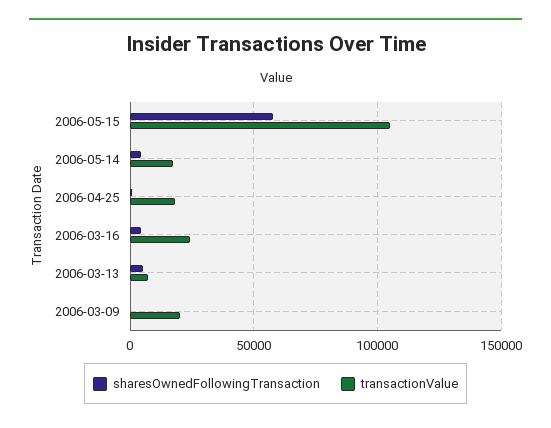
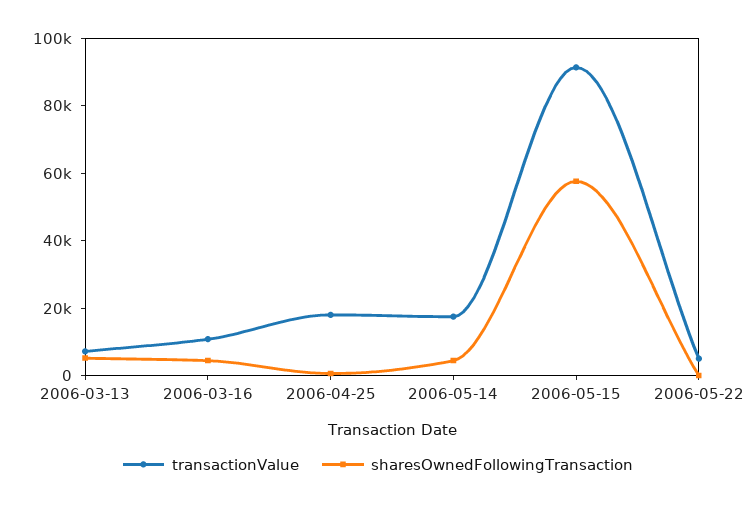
transactionValue, 2006-05-15: 105000 -> 90000
transactionValue, 2006-03-16: 25000 -> 10000
sharesOwnedFollowingTransaction, 2006-03-09: 0 -> none
transactionValue, 2006-03-09: 20000 -> none
transactionValue, 2006-05-22: none -> 5000
sharesOwnedFollowingTransaction, 2006-05-22: none -> 0

